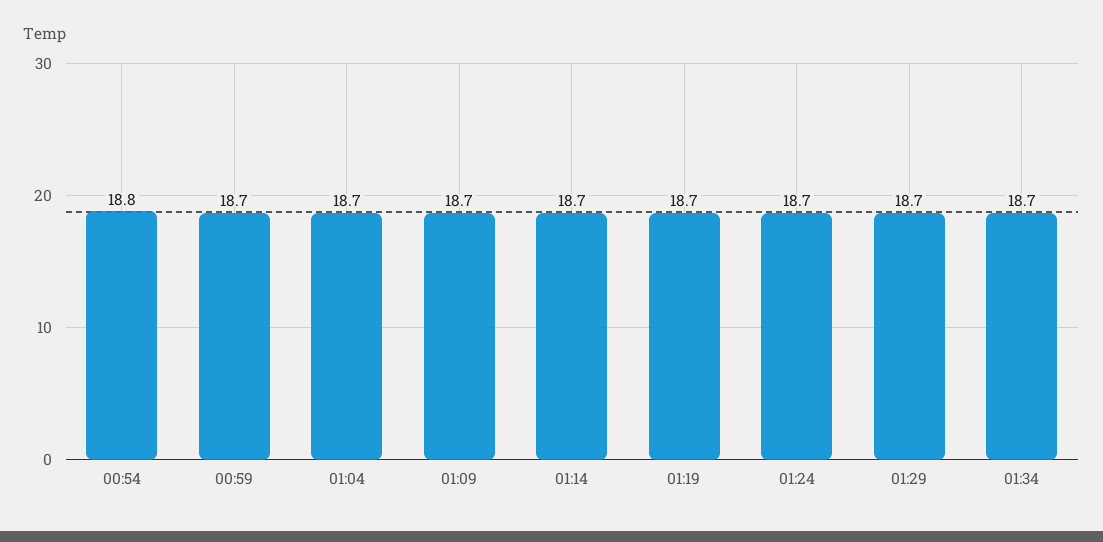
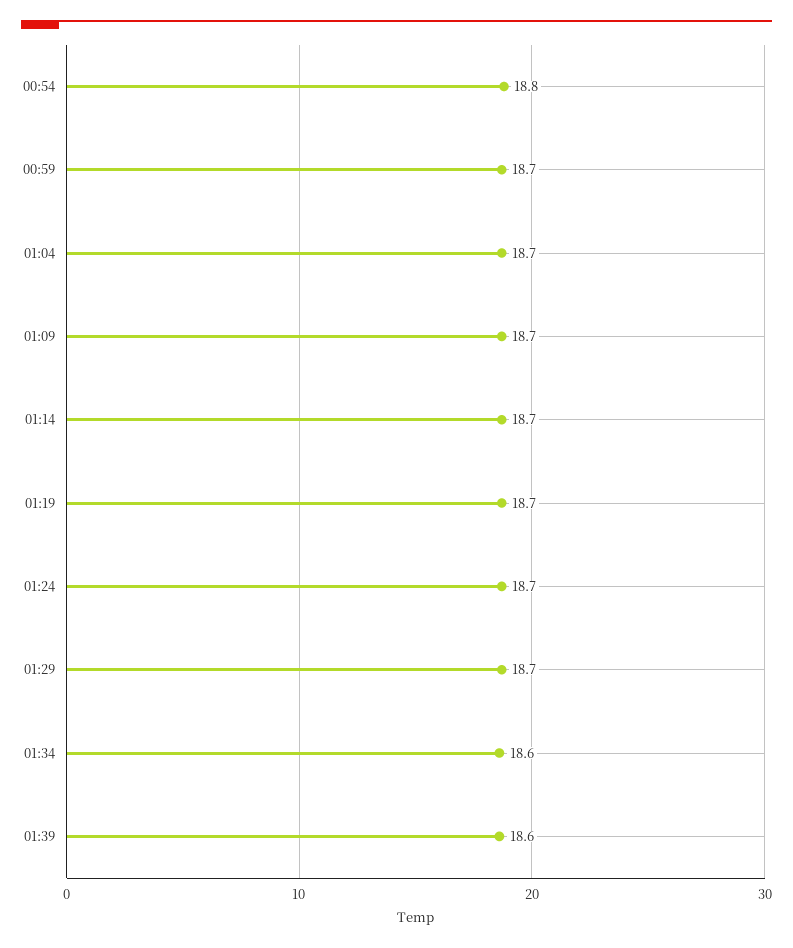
01:34: 18.7 -> 18.6
01:39: none -> 18.6

